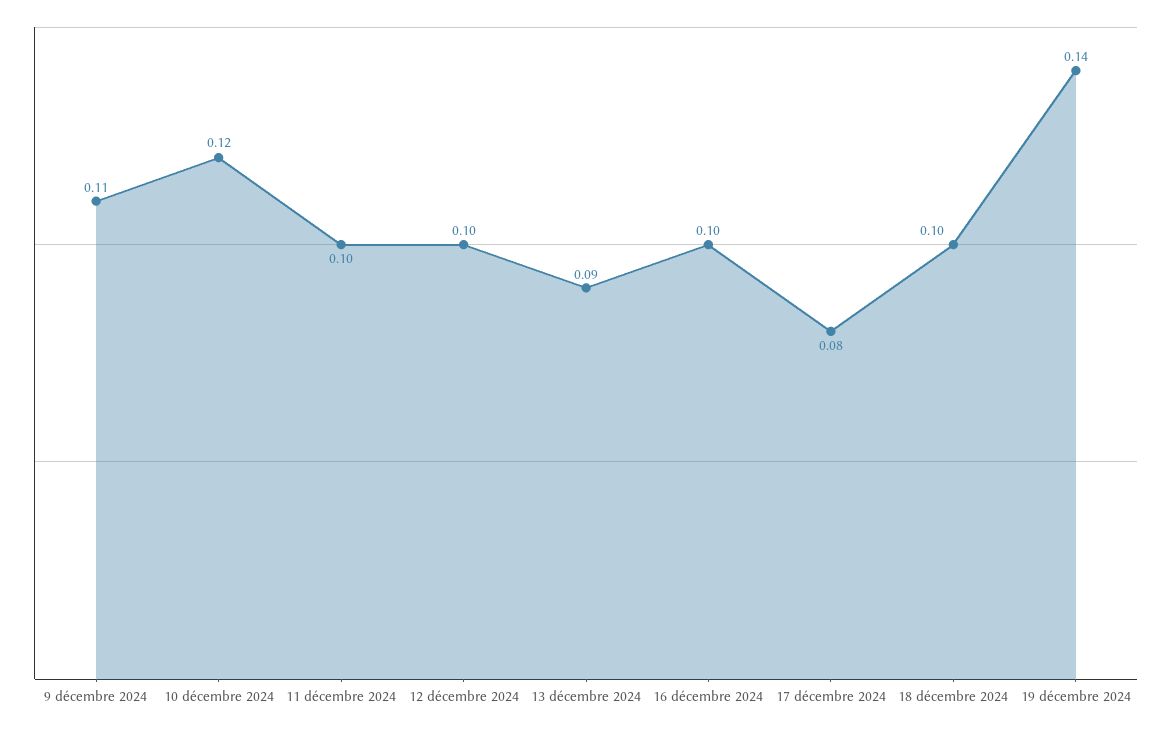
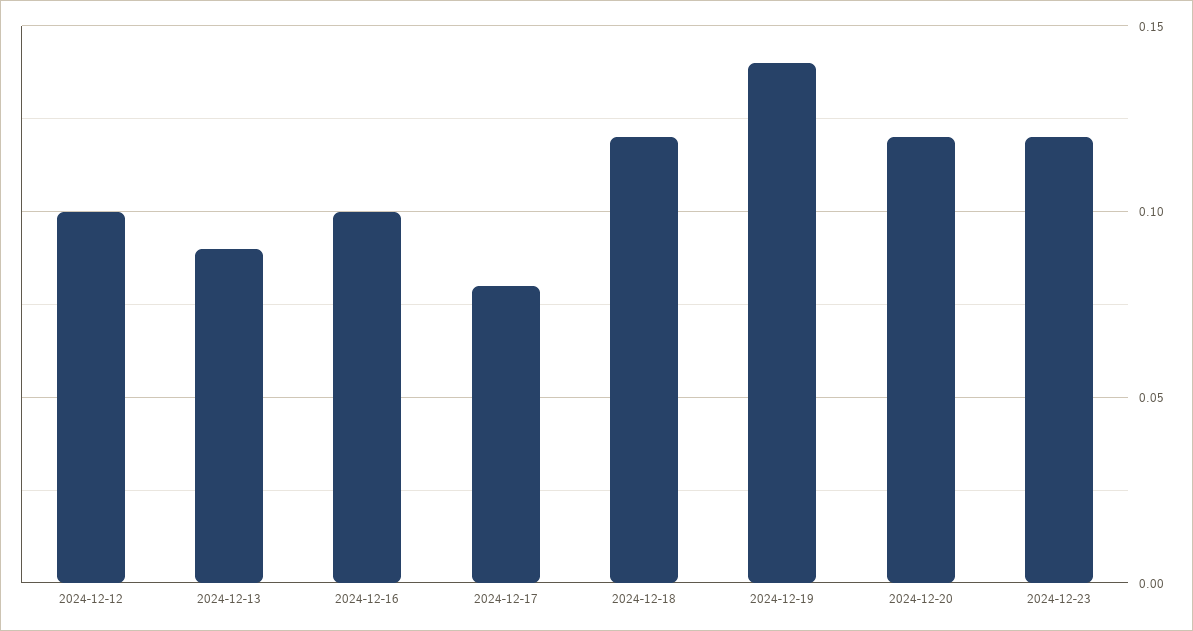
9 décembre 2024: 0.11 -> none
10 décembre 2024: 0.12 -> none
11 décembre 2024: 0.1 -> none
18 décembre 2024: 0.1 -> 0.12
2024-12-20: none -> 0.12
2024-12-23: none -> 0.12

